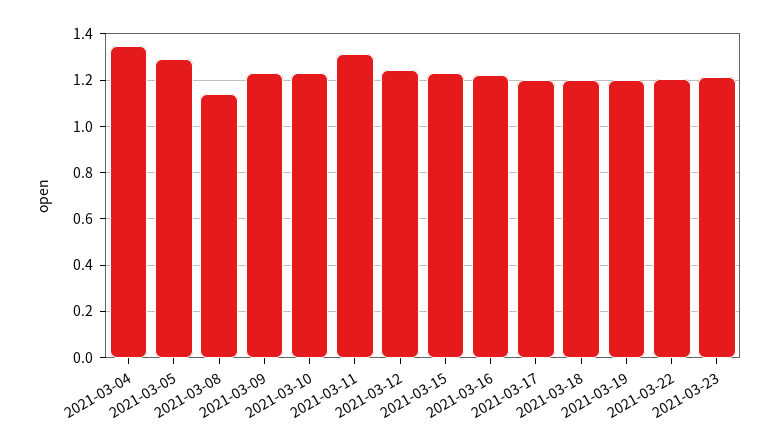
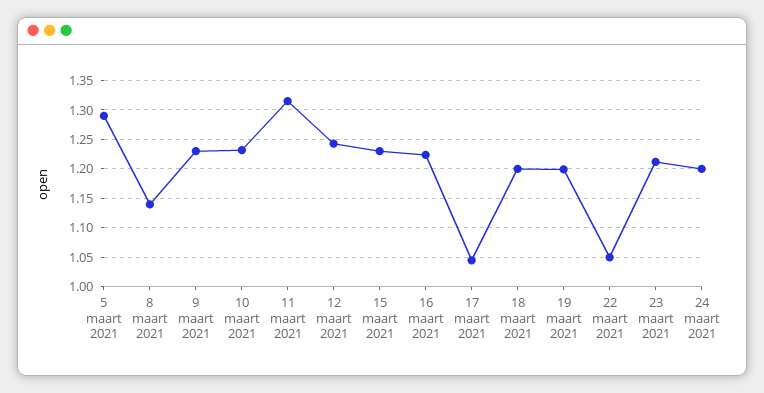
2021-03-04: 1.35 -> none
2021-03-17: 1.2 -> 1.05
2021-03-22: 1.2 -> 1.05
24 maart 2021: none -> 1.2

